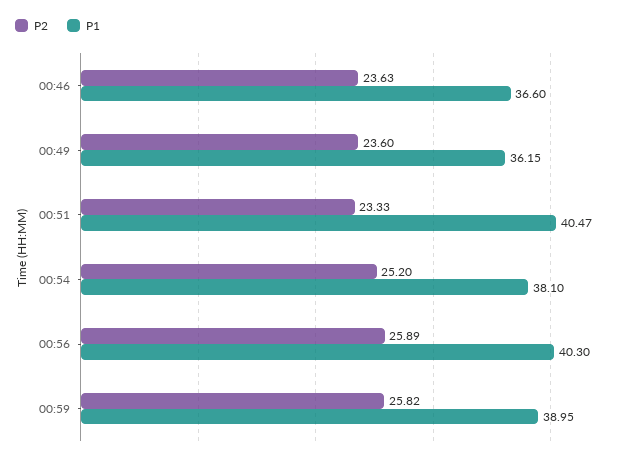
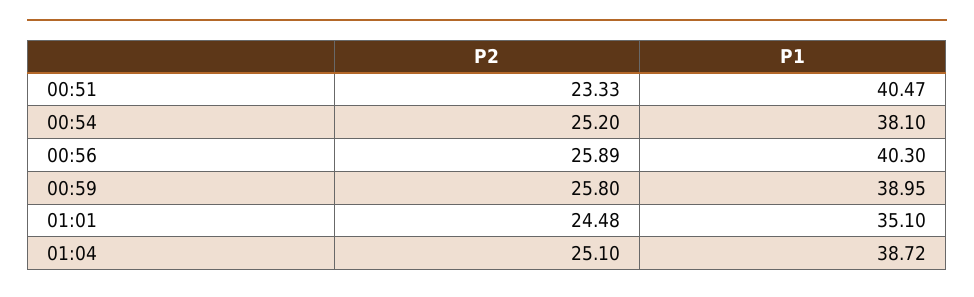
P2, 00:46: 23.63 -> none
P1, 00:46: 36.6 -> none
P2, 00:49: 23.6 -> none
P1, 00:49: 36.15 -> none
P2, 00:59: 25.82 -> 25.8
P2, 01:01: none -> 24.48
P1, 01:01: none -> 35.1
P2, 01:04: none -> 25.1
P1, 01:04: none -> 38.72

